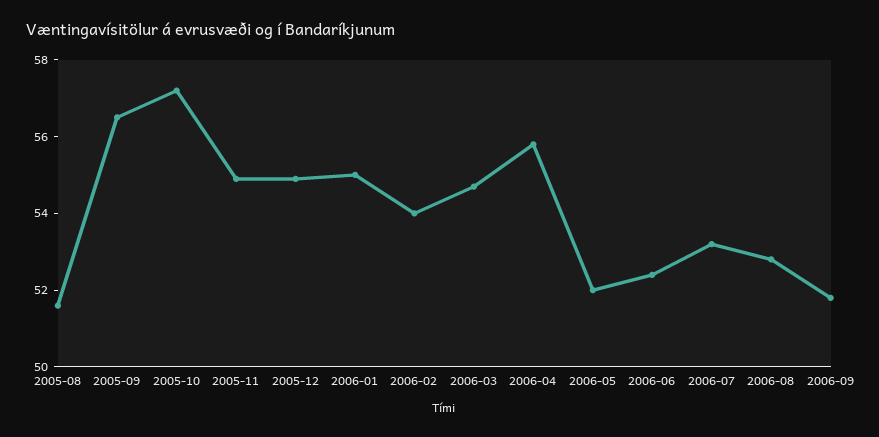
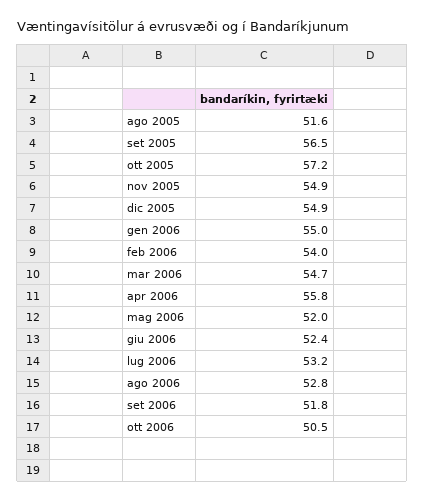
ott 2006: none -> 50.5

